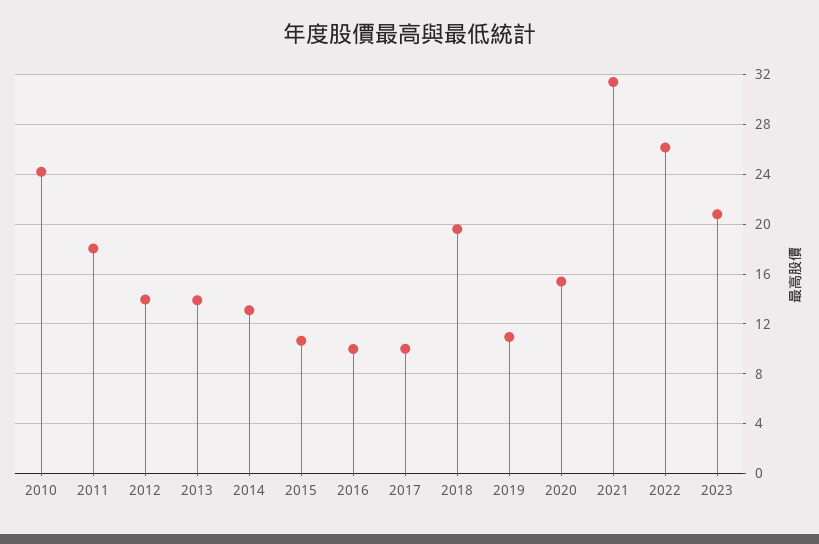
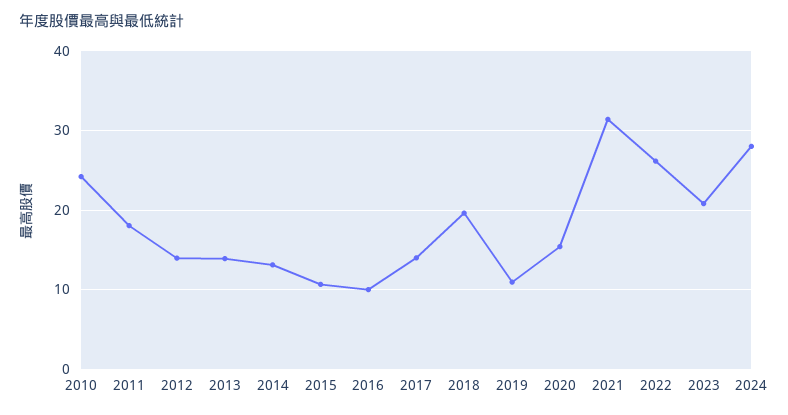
2017: 10 -> 14
2024: none -> 28

